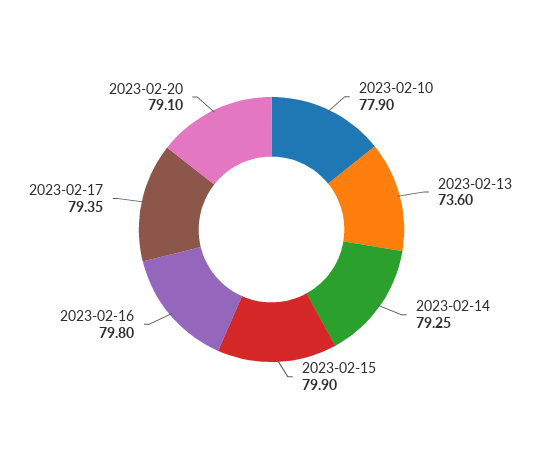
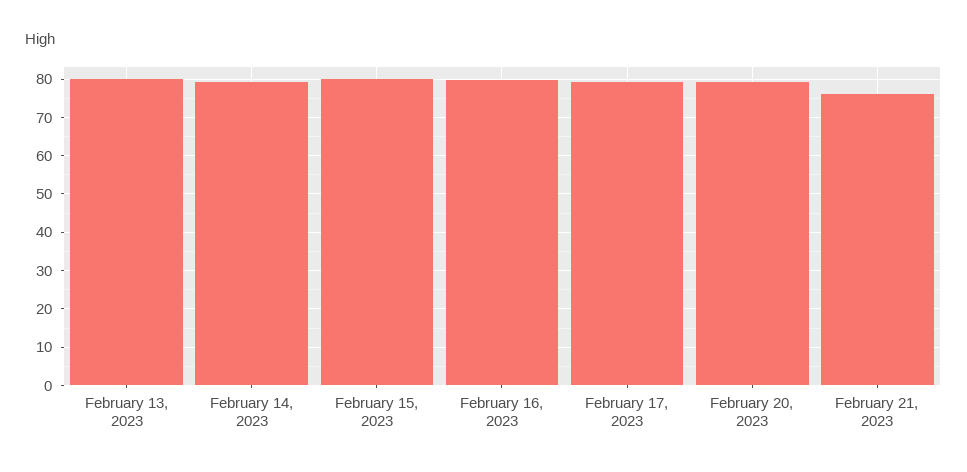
2023-02-10: 77.9 -> none
2023-02-13: 73.6 -> 80
February 21, 2023: none -> 76

